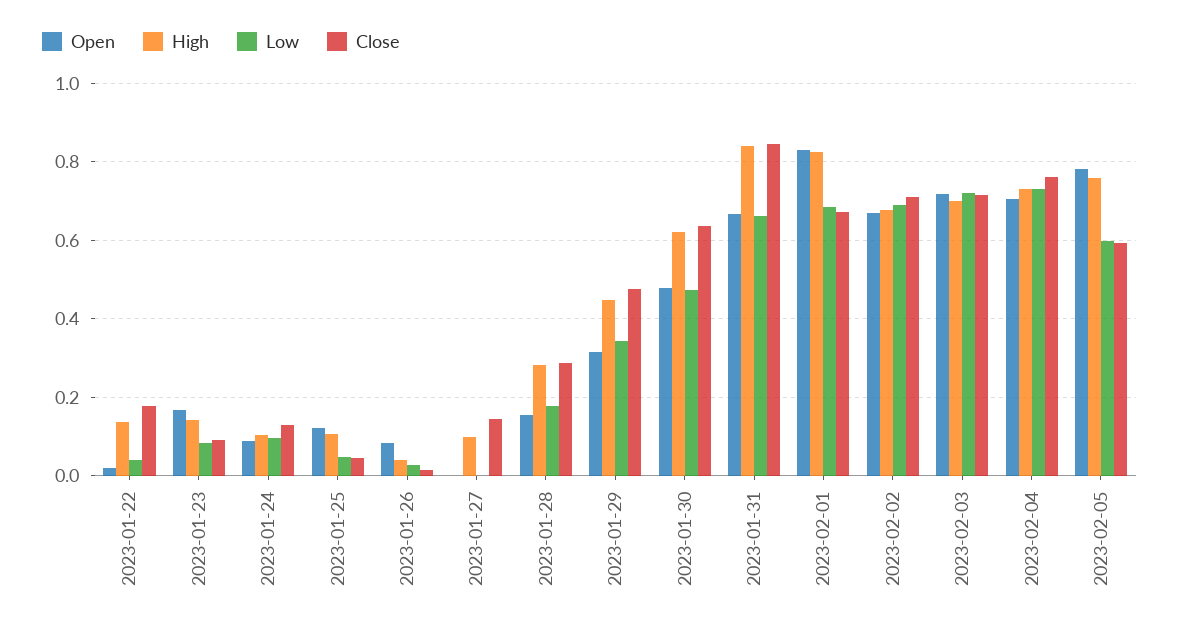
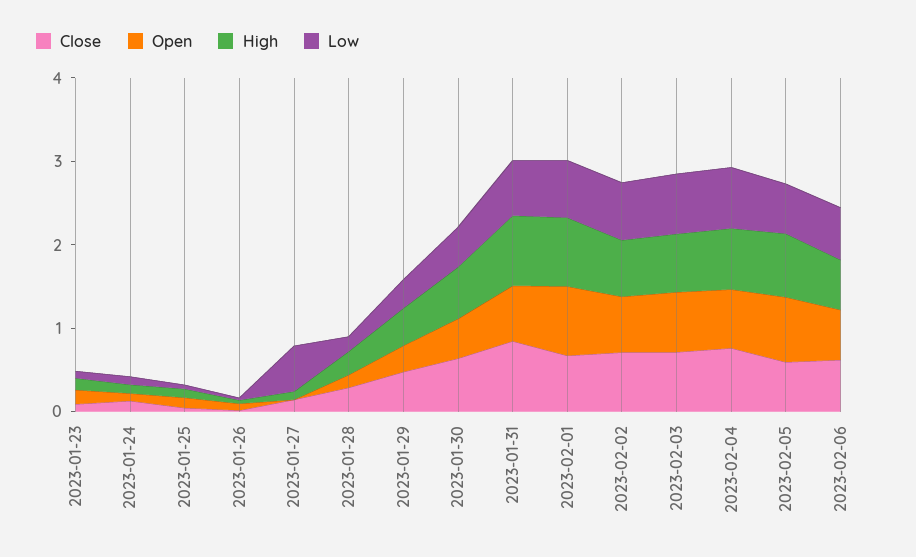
Open, 2023-01-22: 0.02 -> none
High, 2023-01-22: 0.14 -> none
Low, 2023-01-22: 0.04 -> none
Close, 2023-01-22: 0.18 -> none
Low, 2023-01-27: 0 -> 0.6
Close, 2023-02-06: none -> 0.6
Open, 2023-02-06: none -> 0.6
High, 2023-02-06: none -> 0.6
Low, 2023-02-06: none -> 0.6

